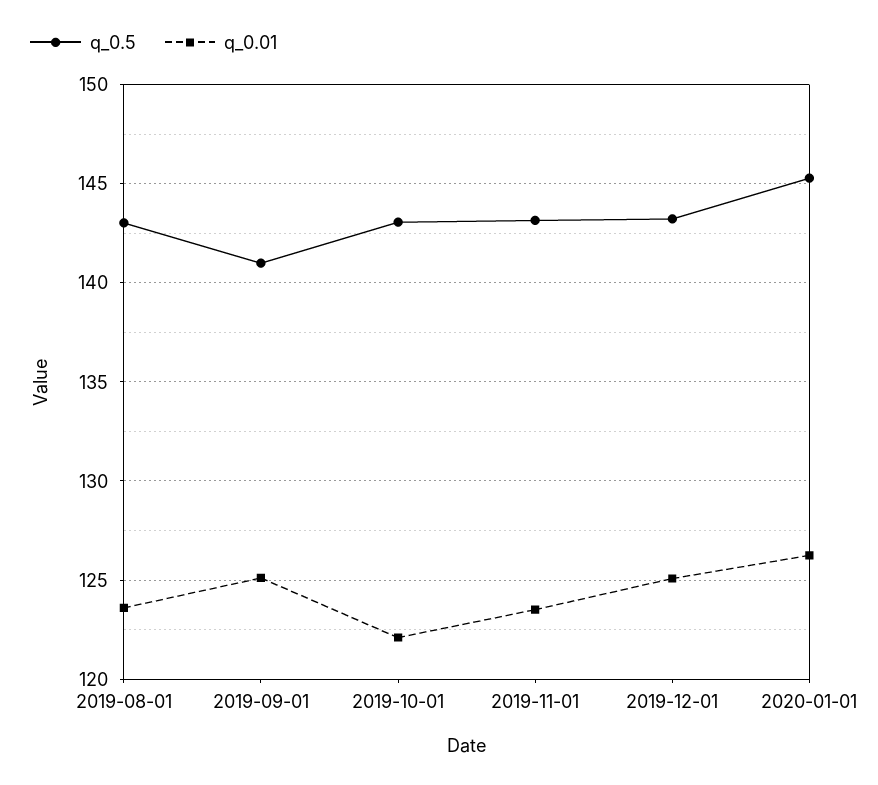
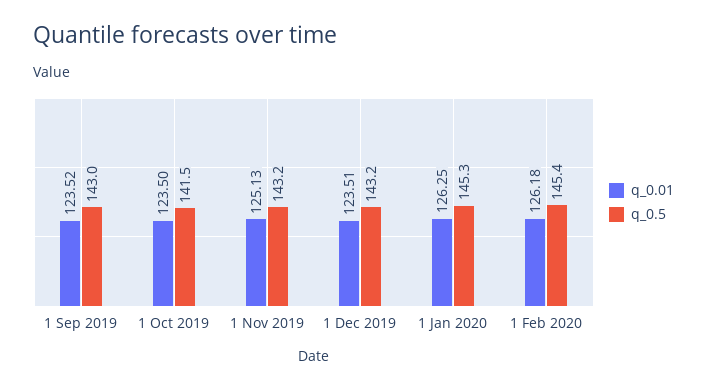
q_0.5, 2019-08-01: 143 -> none
q_0.01, 2019-08-01: 123.5 -> none
q_0.5, 2019-09-01: 141 -> 143
q_0.01, 2019-09-01: 125 -> 123.52
q_0.5, 2019-10-01: 143 -> 141.5
q_0.01, 2019-10-01: 122 -> 123.5
q_0.01, 2019-11-01: 123.5 -> 125.13
q_0.01, 2019-12-01: 125 -> 123.51
q_0.01, 1 Feb 2020: none -> 126.18
q_0.5, 1 Feb 2020: none -> 145.4

